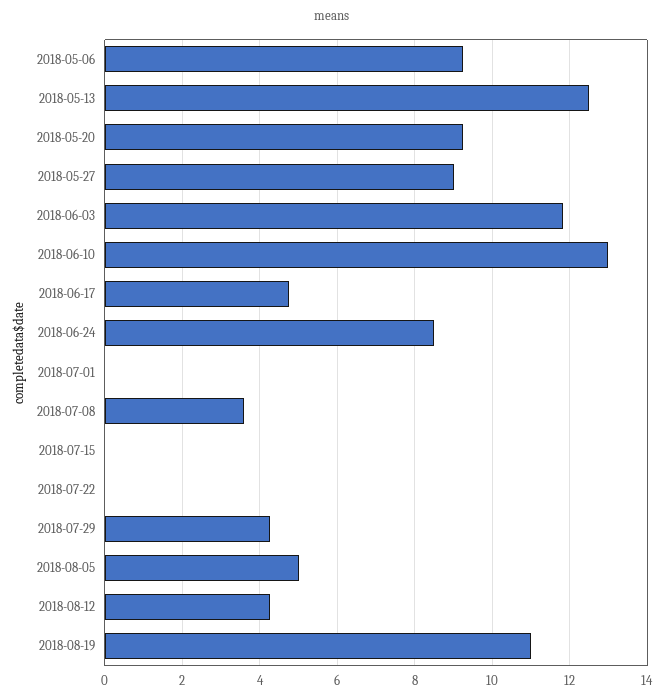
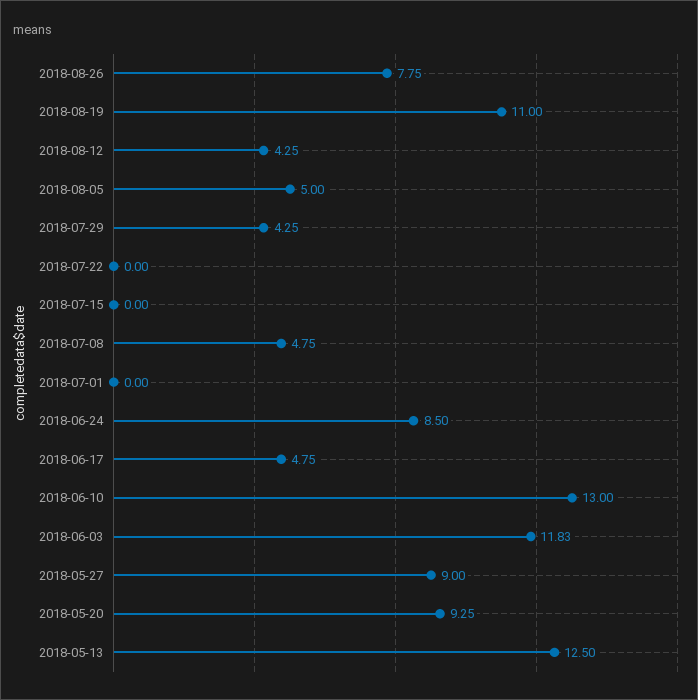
2018-05-06: 9.2 -> none
2018-07-08: 3.6 -> 4.75
2018-08-26: none -> 7.75

